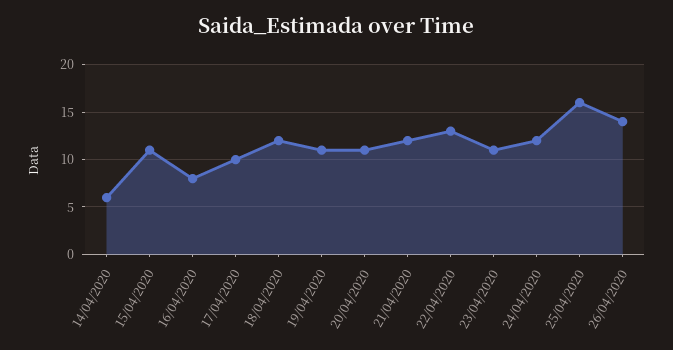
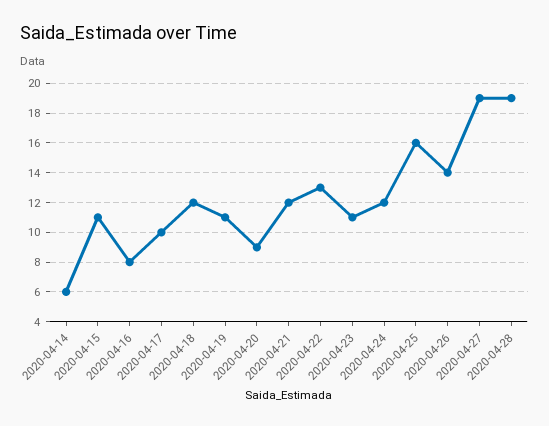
20/04/2020: 11 -> 9
2020-04-27: none -> 19
2020-04-28: none -> 19

